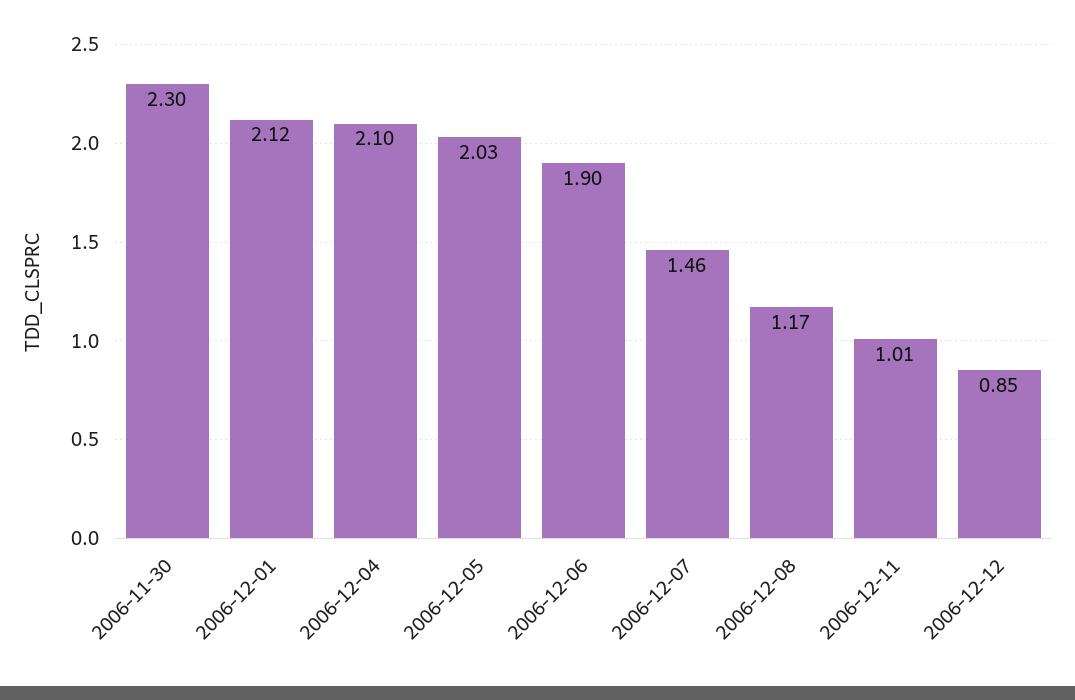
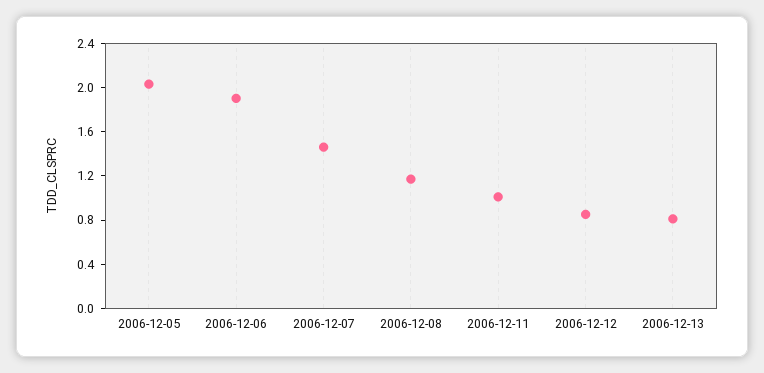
2006-11-30: 2.3 -> none
2006-12-01: 2.12 -> none
2006-12-04: 2.1 -> none
2006-12-13: none -> 0.8

